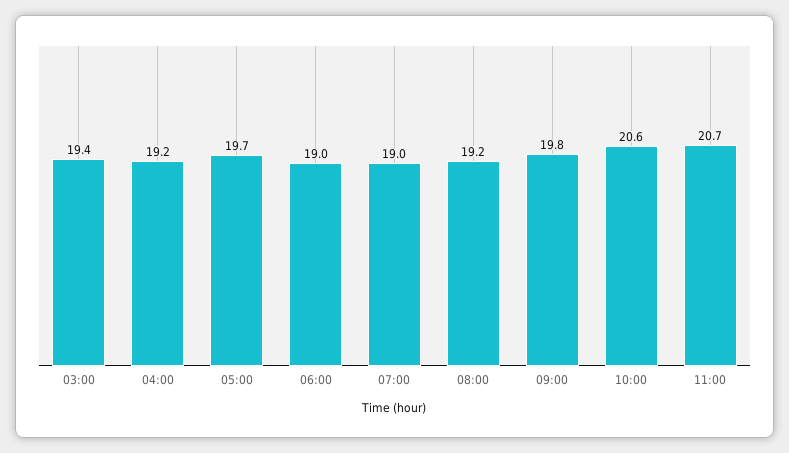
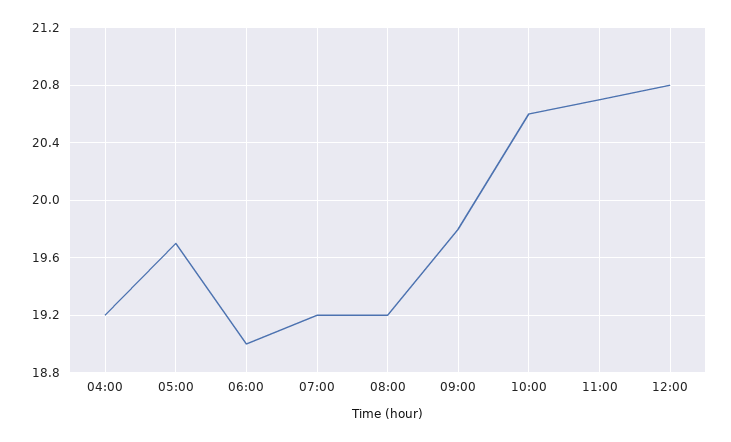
03:00: 19.4 -> none
07:00: 19 -> 19.2
12:00: none -> 20.8

